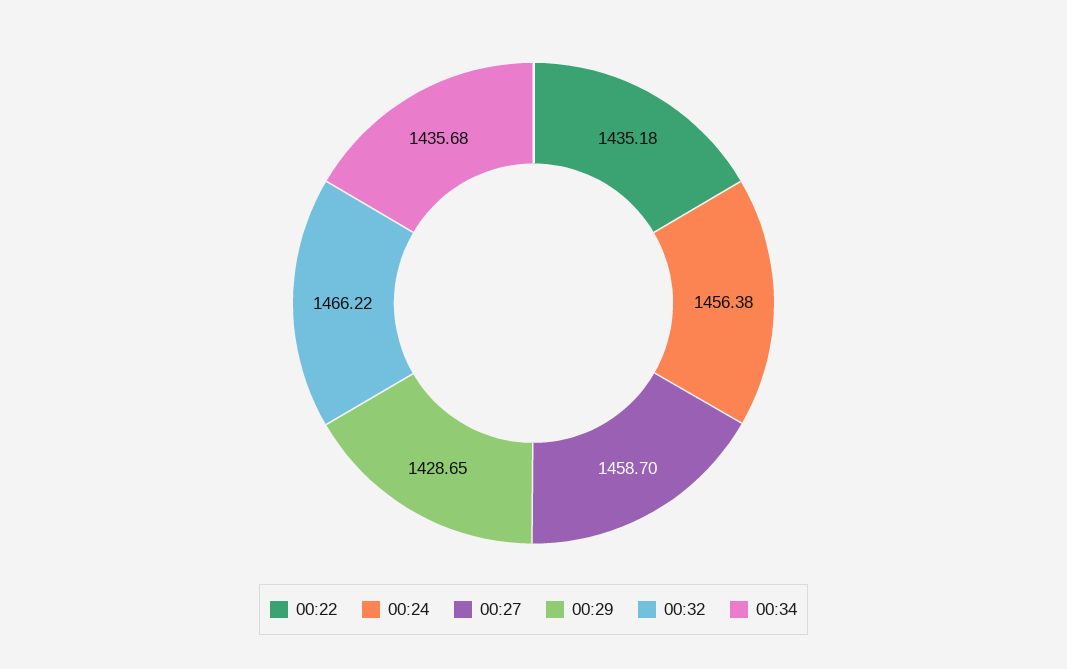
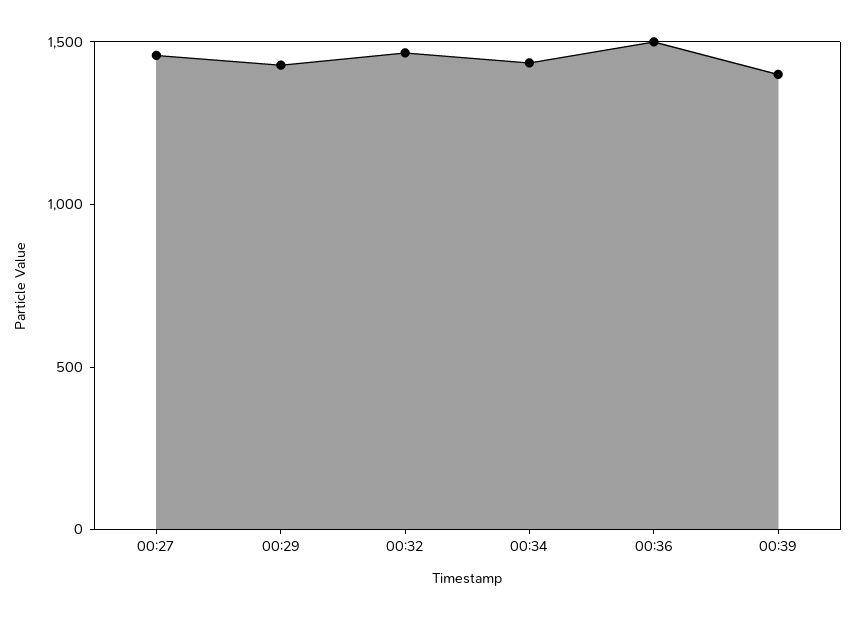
00:22: 1435.18 -> none
00:24: 1456.38 -> none
00:36: none -> 1500
00:39: none -> 1400

